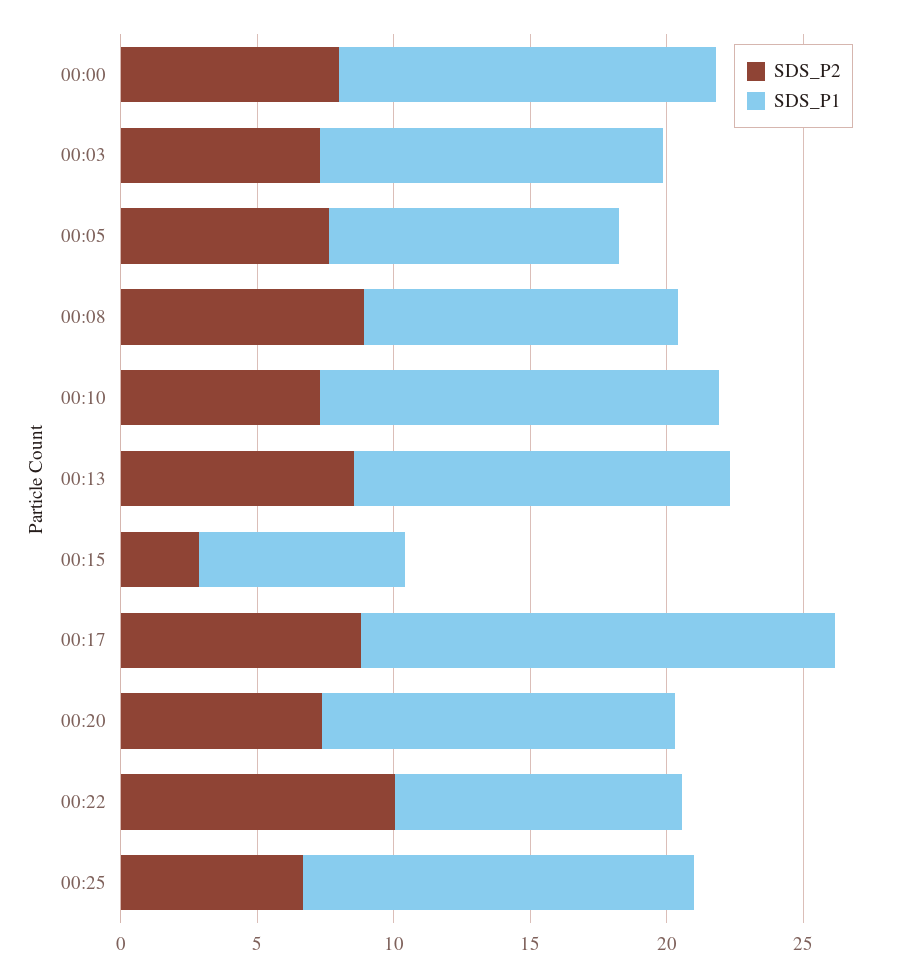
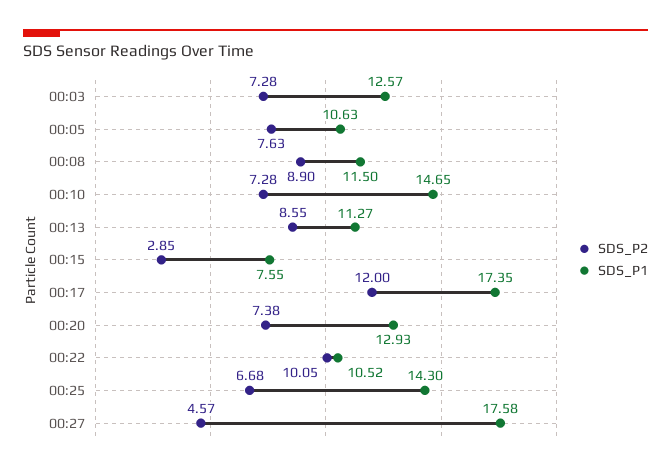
SDS_P2, 00:00: 8 -> none
SDS_P1, 00:00: 14 -> none
SDS_P1, 00:13: 14 -> 11.27
SDS_P2, 00:17: 9 -> 12
SDS_P2, 00:27: none -> 4.57
SDS_P1, 00:27: none -> 17.58

